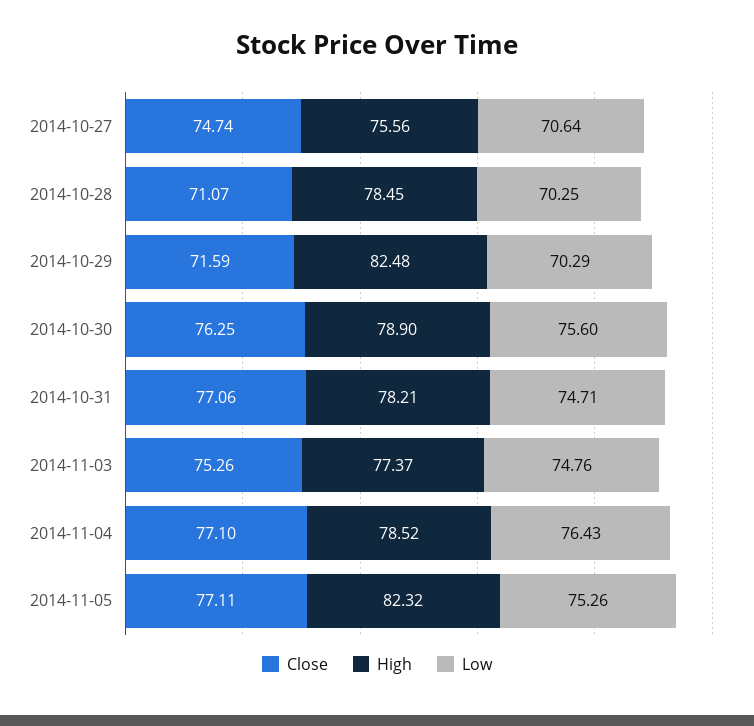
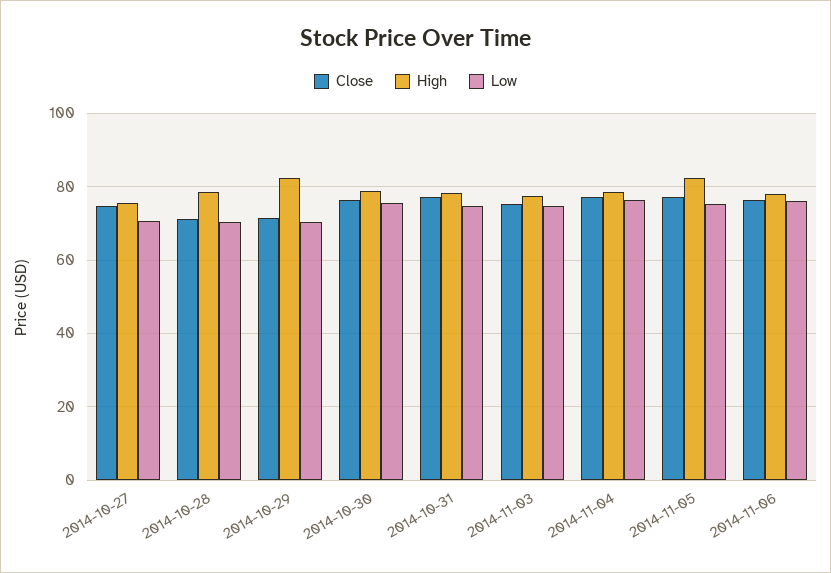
Close, 2014-11-06: none -> 76
High, 2014-11-06: none -> 78
Low, 2014-11-06: none -> 76

